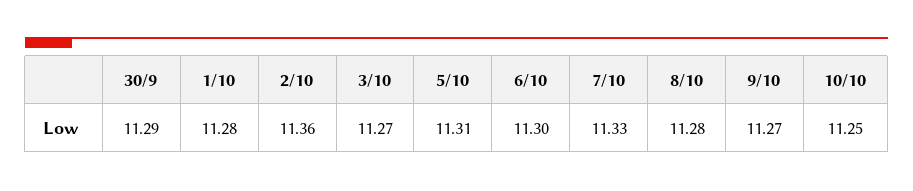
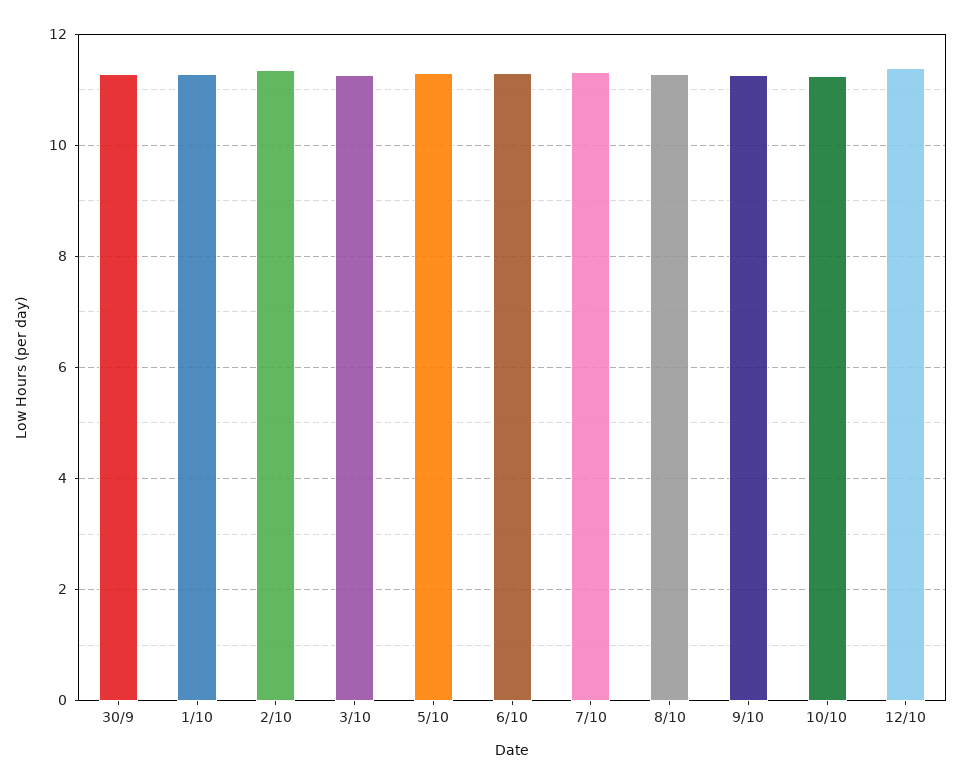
12/10: none -> 11.4

